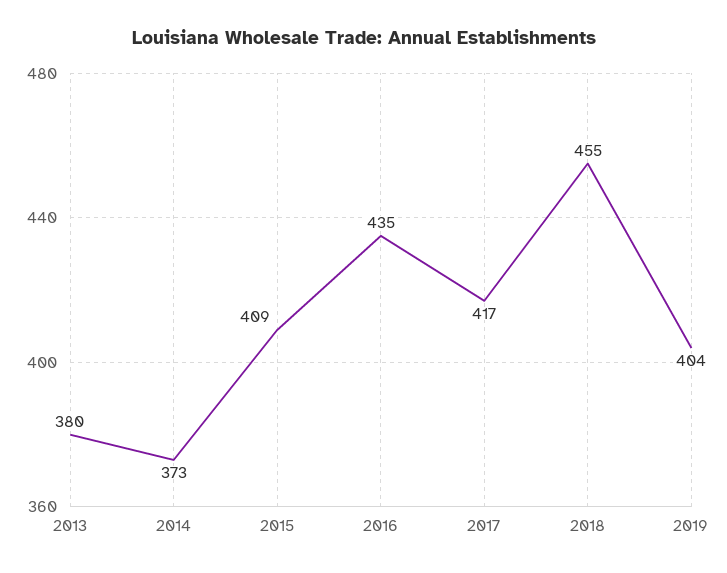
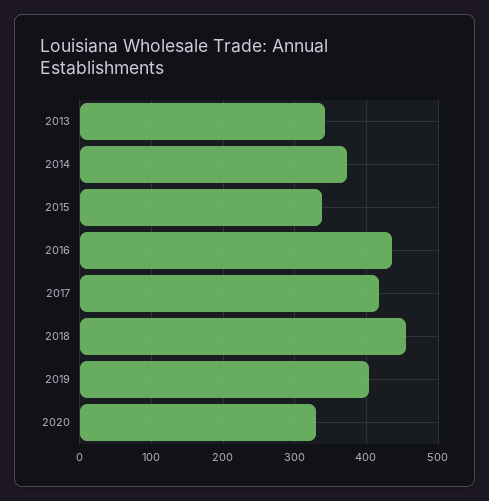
2013: 380 -> 340
2015: 409 -> 340
2020: none -> 330

